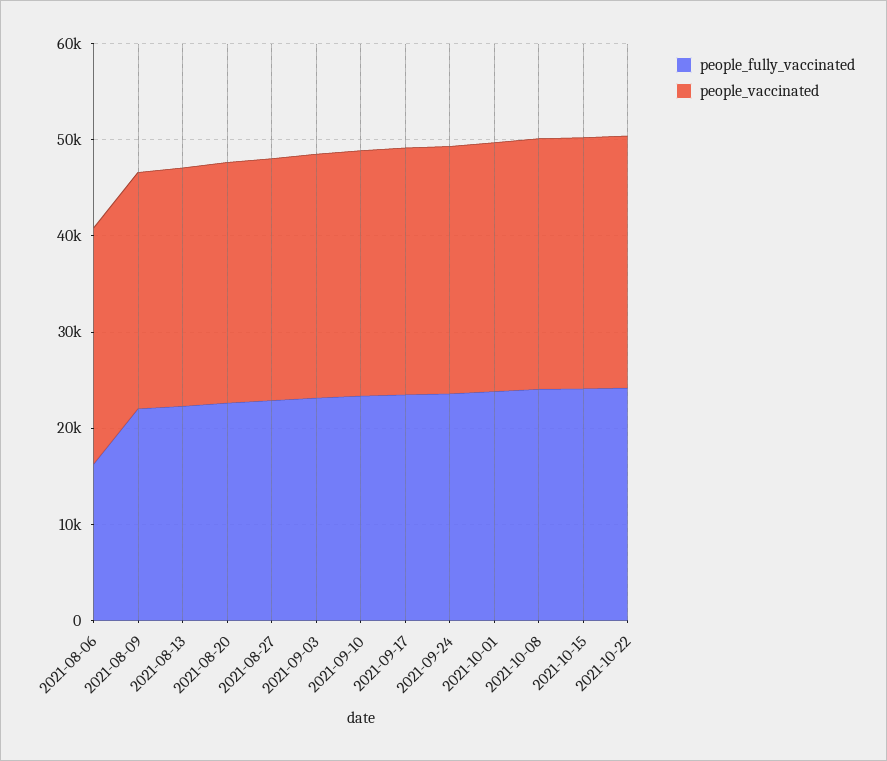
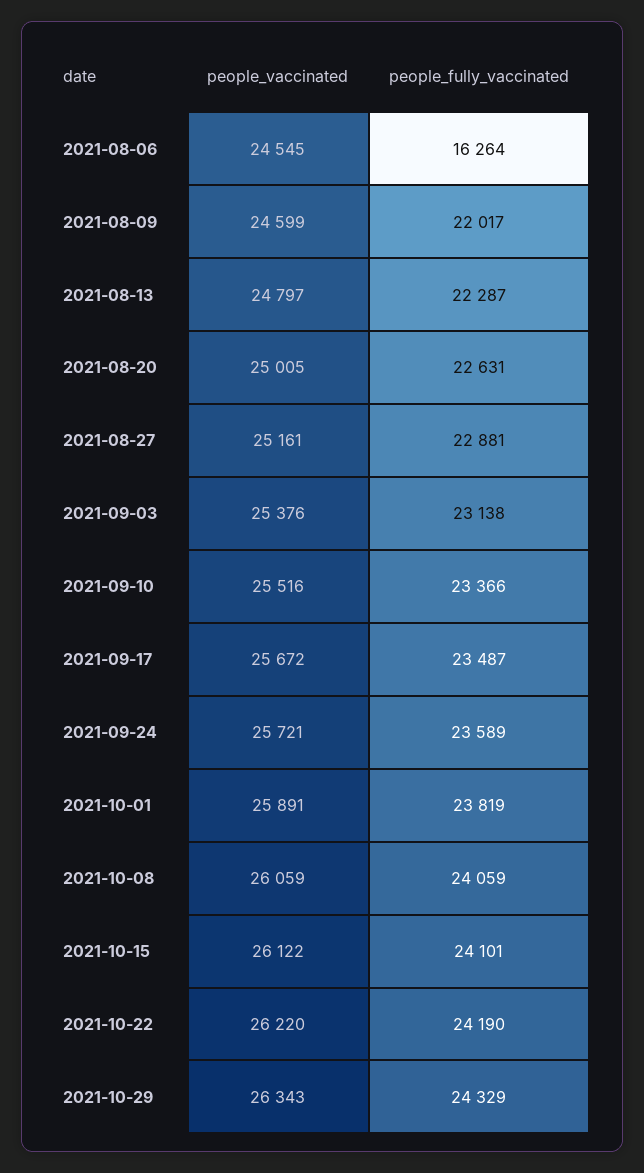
people_vaccinated, 2021-10-29: none -> 26343
people_fully_vaccinated, 2021-10-29: none -> 24329

